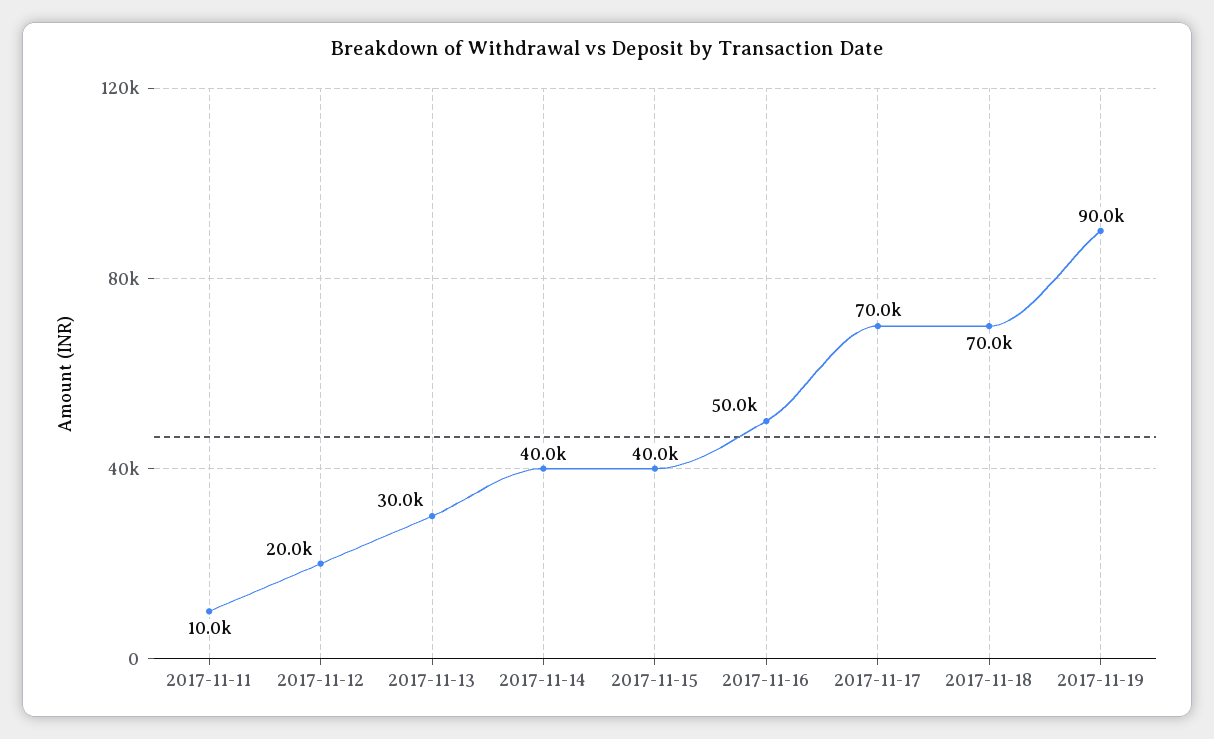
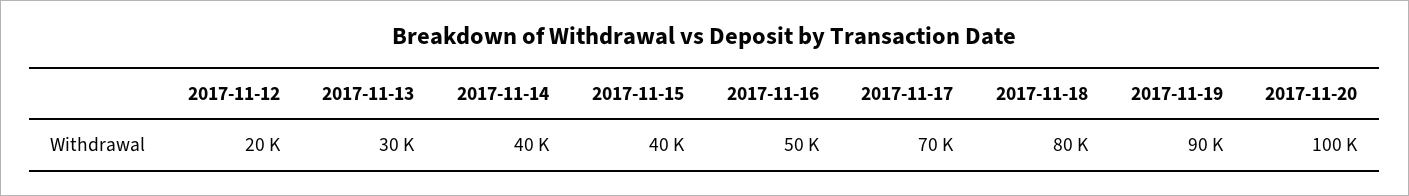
2017-11-11: 10000 -> none
2017-11-18: 70000 -> 80000
2017-11-20: none -> 100000

